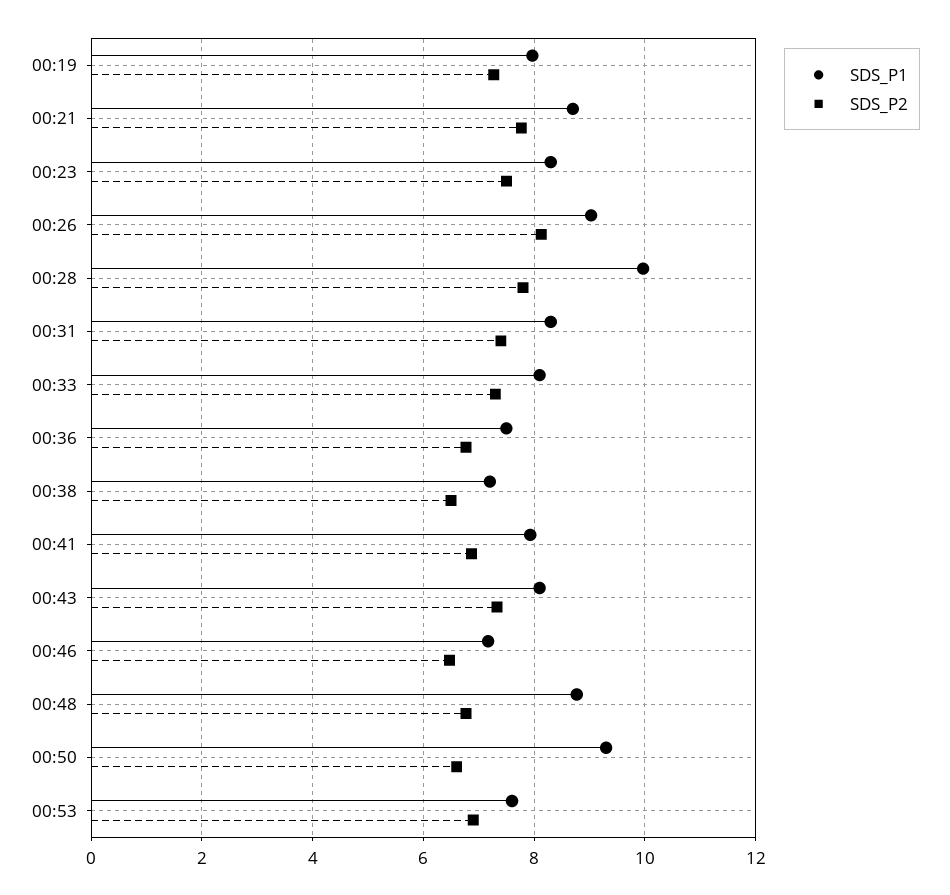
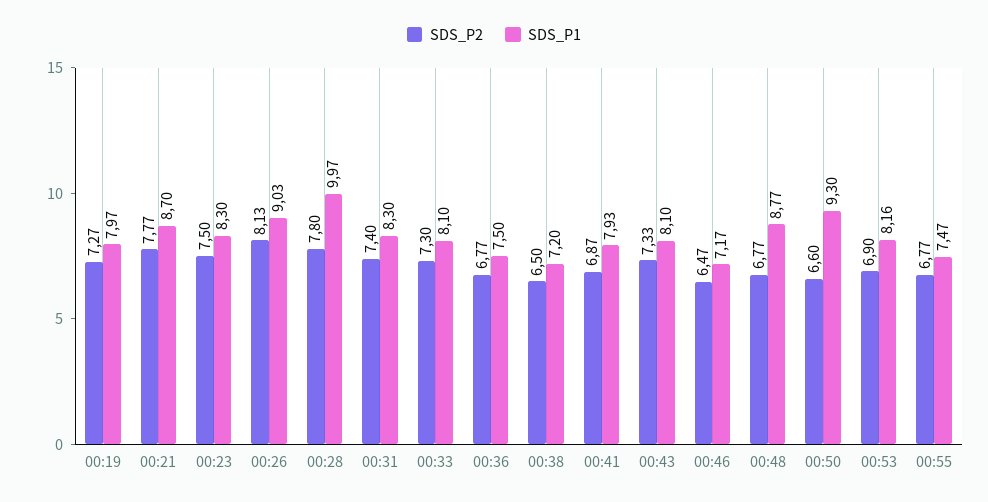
SDS_P1, 00:53: 7.6 -> 8.16
SDS_P2, 00:55: none -> 6.77
SDS_P1, 00:55: none -> 7.47

